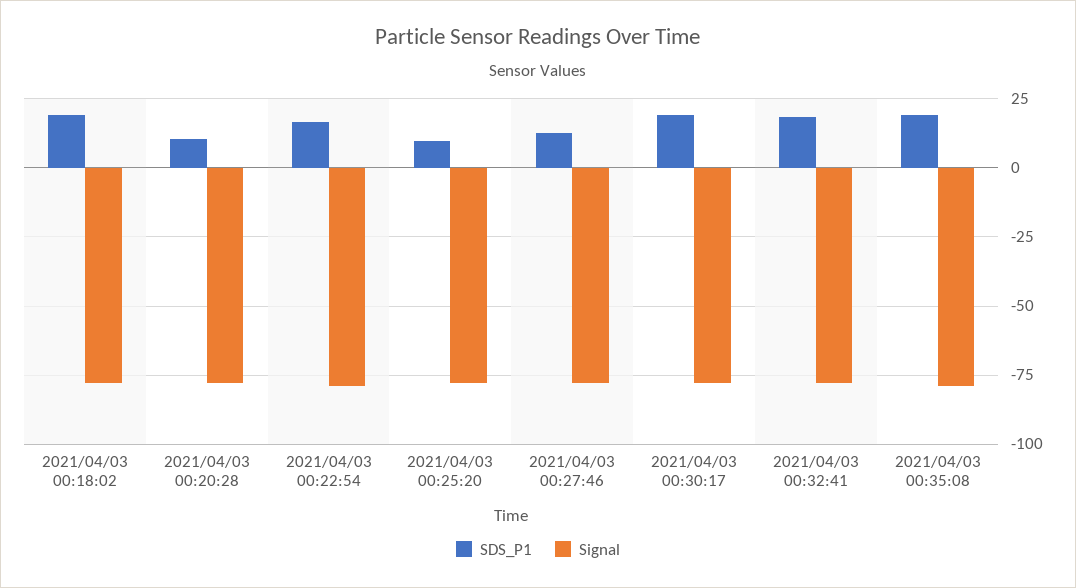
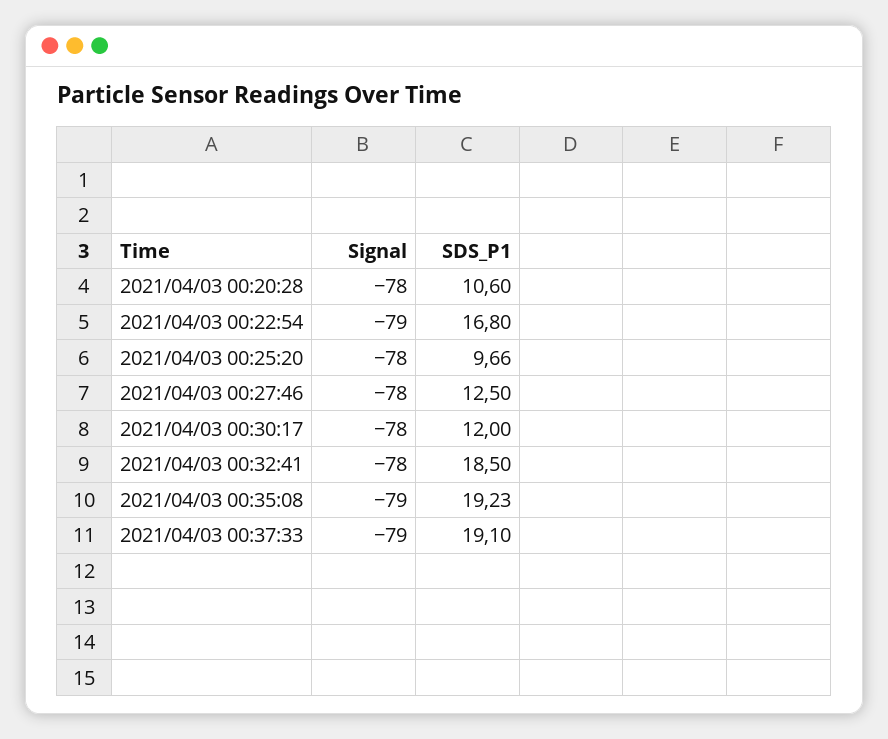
SDS_P1, 2021/04/03 00:18:02: 20 -> none
Signal, 2021/04/03 00:18:02: -77.5 -> none
SDS_P1, 2021/04/03 00:30:17: 20 -> 12
Signal, 2021/04/03 00:37:33: none -> -79
SDS_P1, 2021/04/03 00:37:33: none -> 19.1

